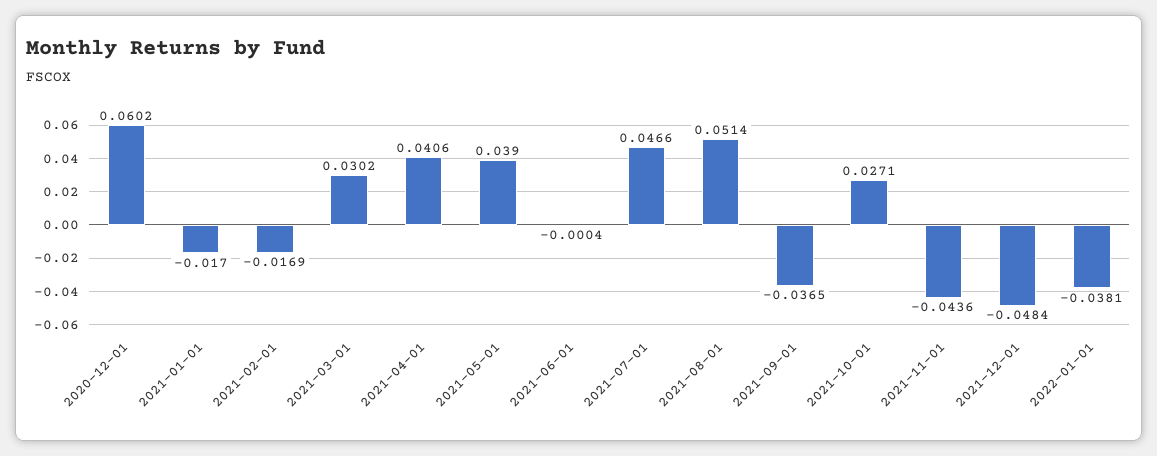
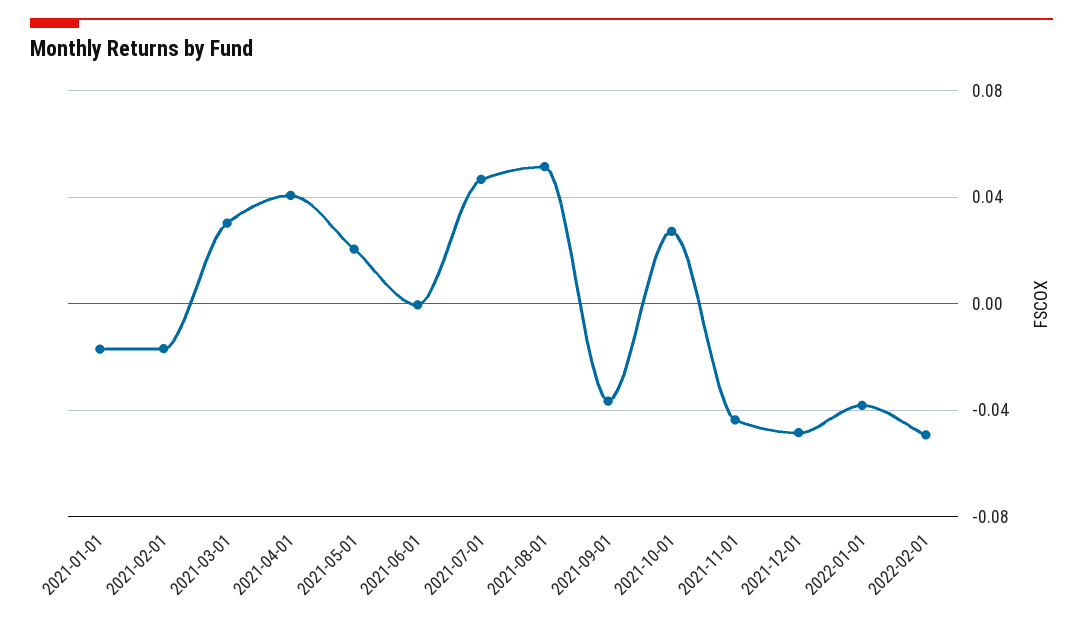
2020-12-01: 0.0602 -> none
2021-05-01: 0.039 -> 0.02
2022-02-01: none -> -0.05

